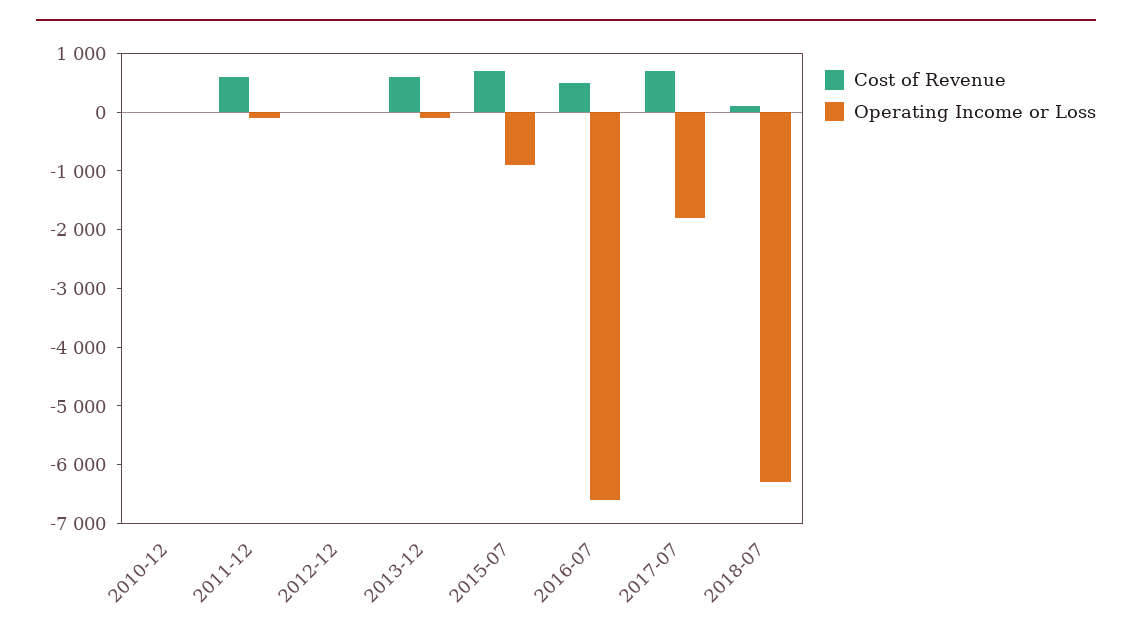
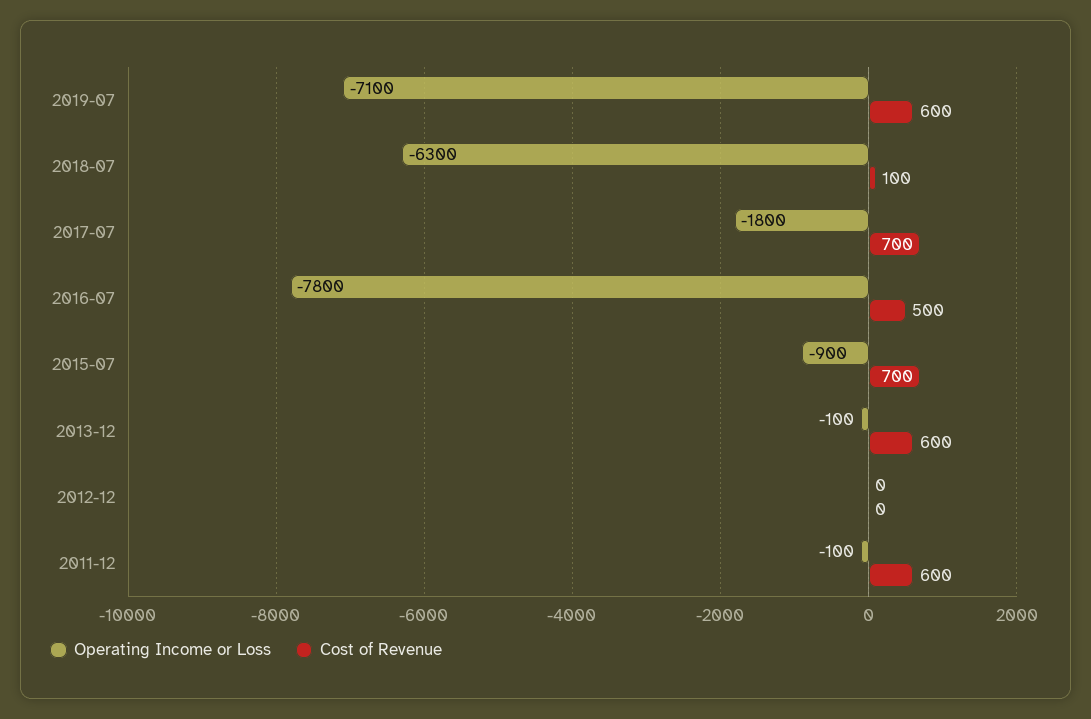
Cost of Revenue, 2010-12: 0 -> none
Operating Income or Loss, 2010-12: 0 -> none
Operating Income or Loss, 2016-07: -6600 -> -7800
Operating Income or Loss, 2019-07: none -> -7100
Cost of Revenue, 2019-07: none -> 600

